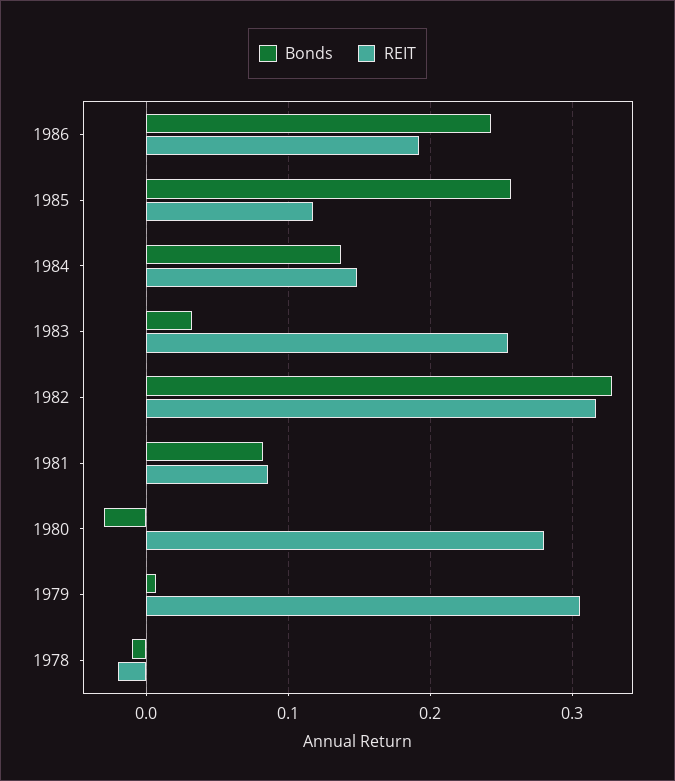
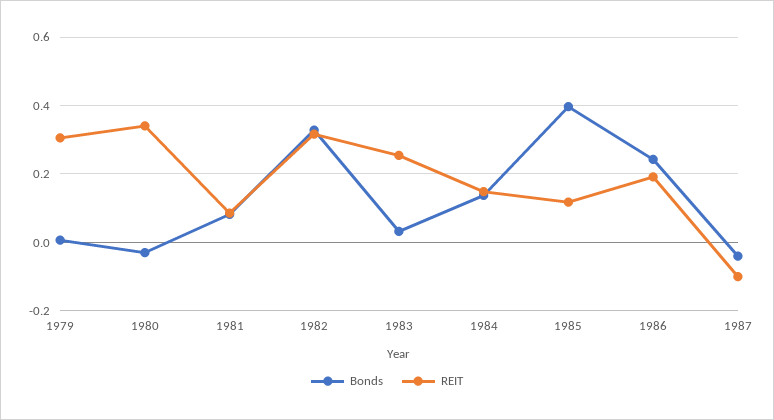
Bonds, 1985: 0.26 -> 0.4
REIT, 1980: 0.28 -> 0.34
Bonds, 1978: -0.01 -> none
REIT, 1978: -0.02 -> none
Bonds, 1987: none -> -0.04
REIT, 1987: none -> -0.1

